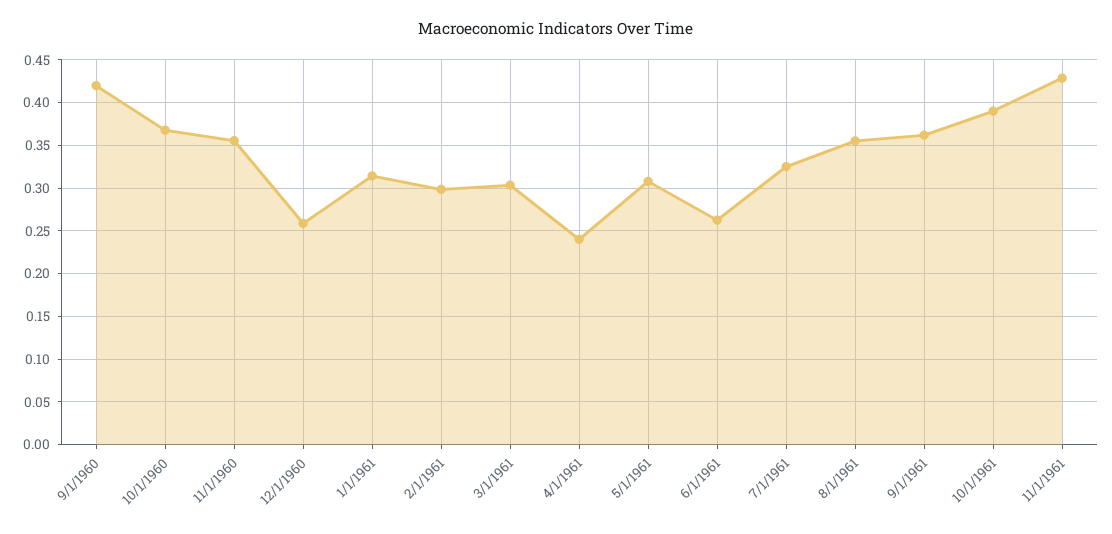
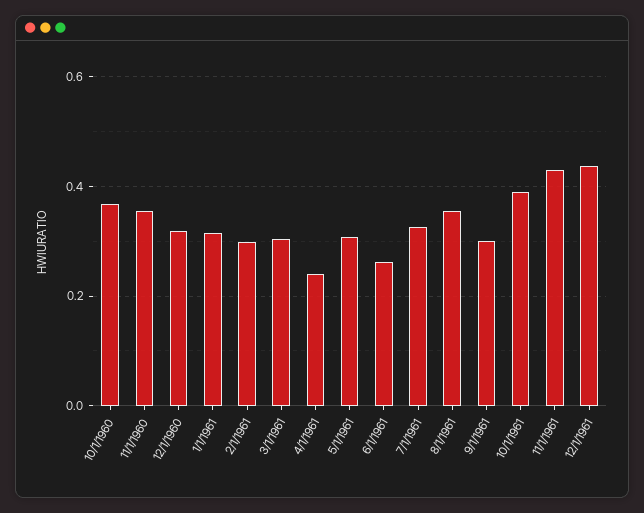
9/1/1960: 0.42 -> none
12/1/1960: 0.26 -> 0.32
9/1/1961: 0.36 -> 0.3
12/1/1961: none -> 0.44

